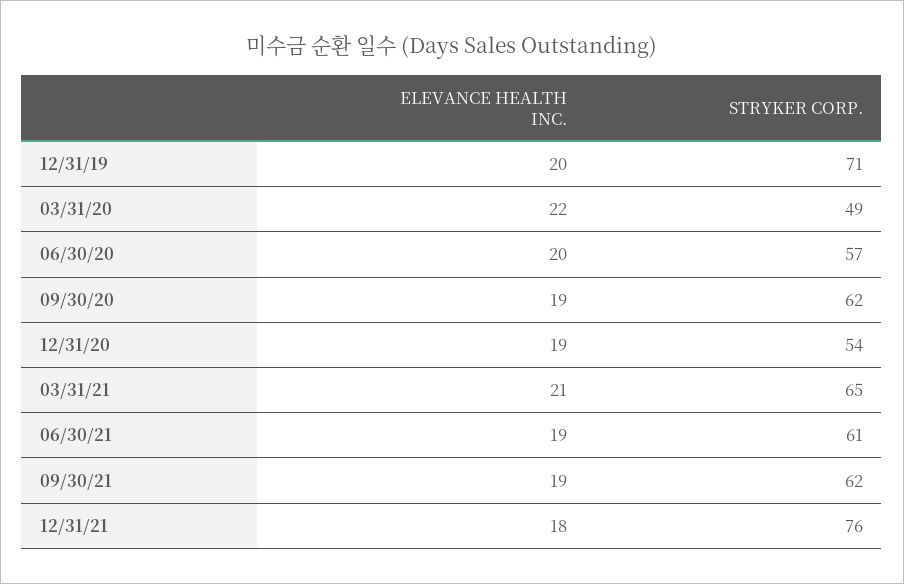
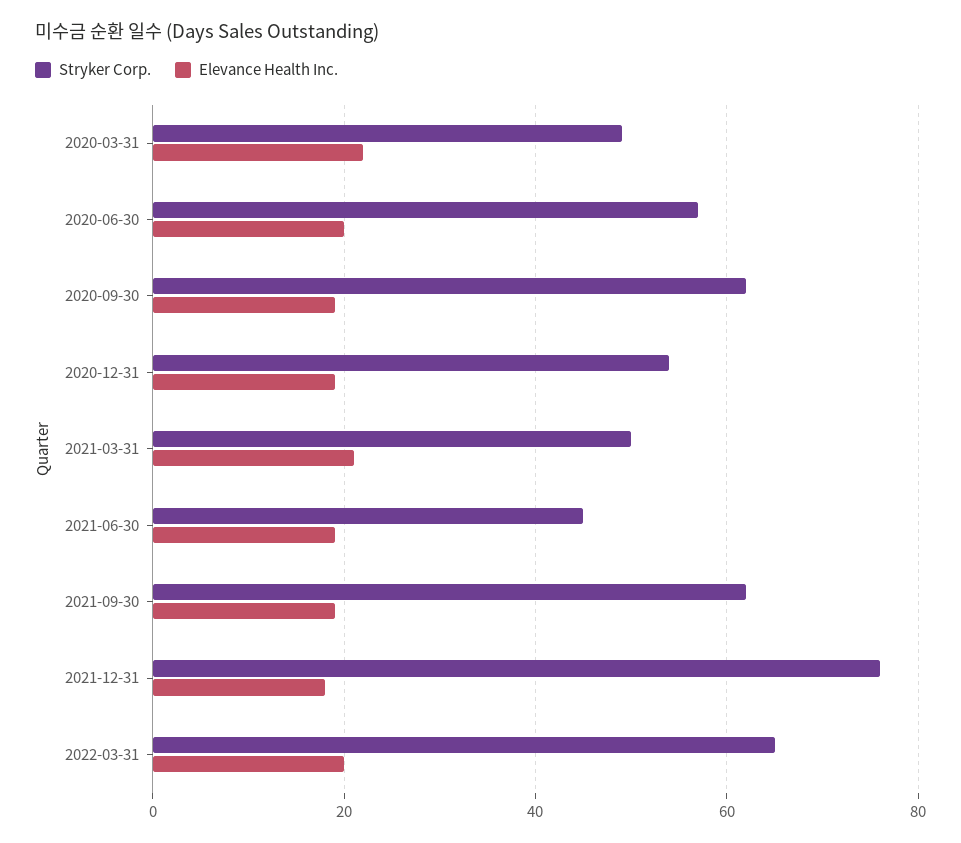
ELEVANCE HEALTH INC., 12/31/19: 20 -> none
STRYKER CORP., 12/31/19: 71 -> none
STRYKER CORP., 03/31/21: 65 -> 50
STRYKER CORP., 06/30/21: 61 -> 45
STRYKER CORP., 2022-03-31: none -> 65
ELEVANCE HEALTH INC., 2022-03-31: none -> 20

